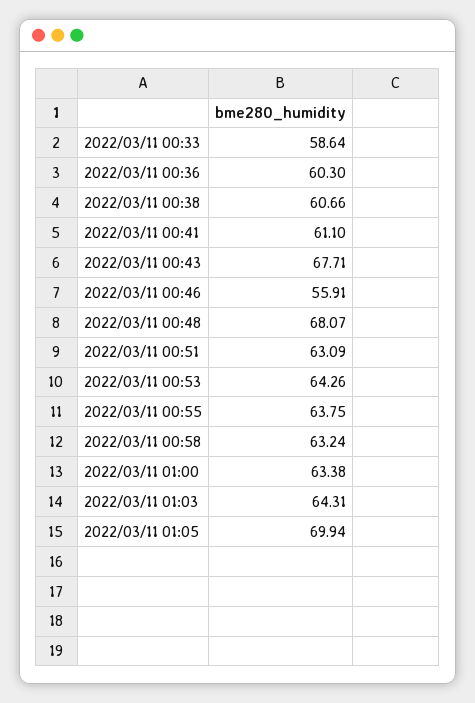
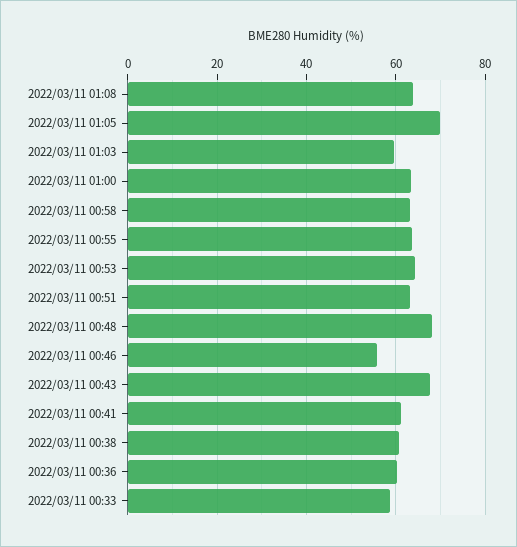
2022/03/11 01:03: 64.31 -> 60
2022/03/11 01:08: none -> 64

